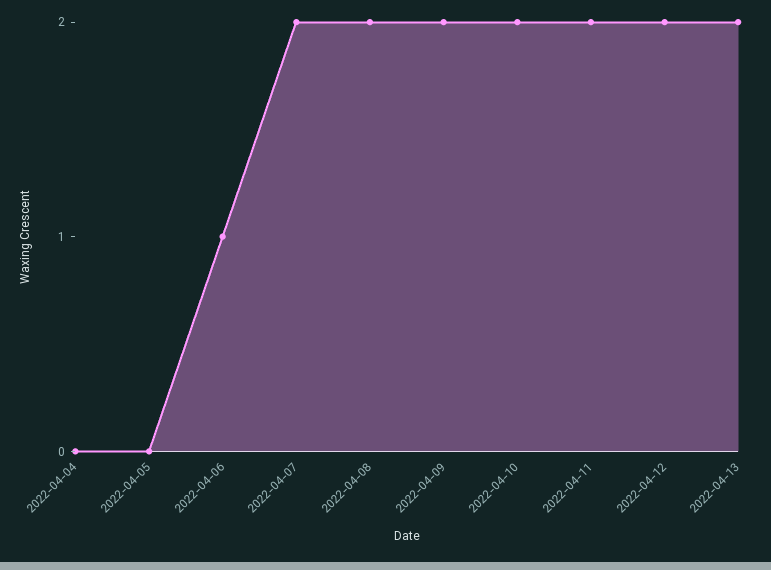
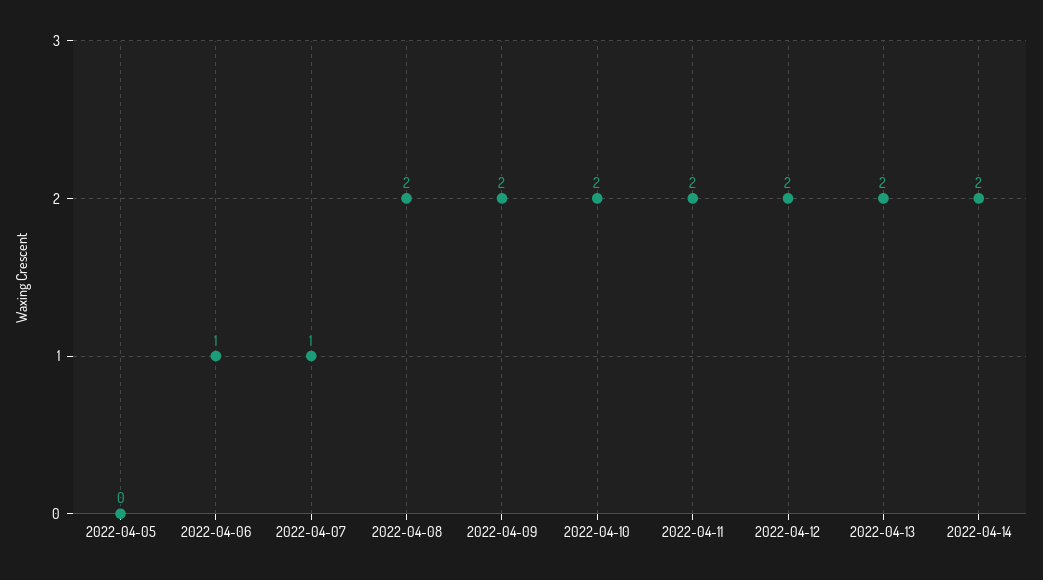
2022-04-04: 0 -> none
2022-04-07: 2 -> 1
2022-04-14: none -> 2

